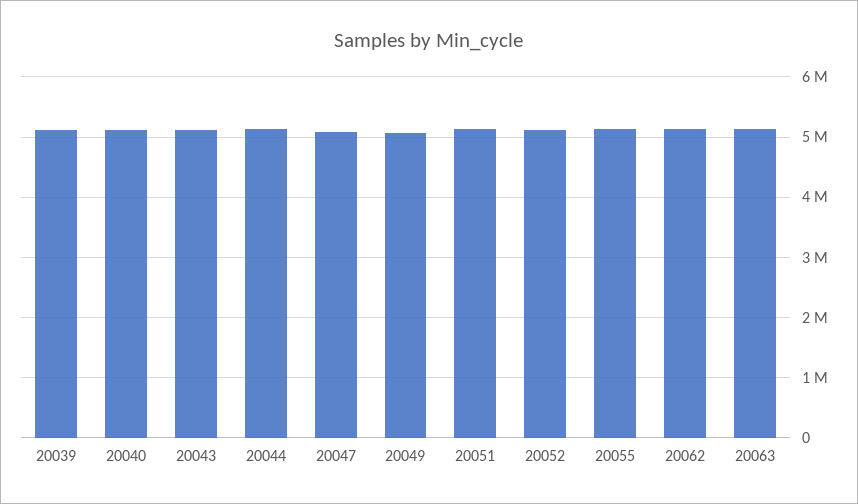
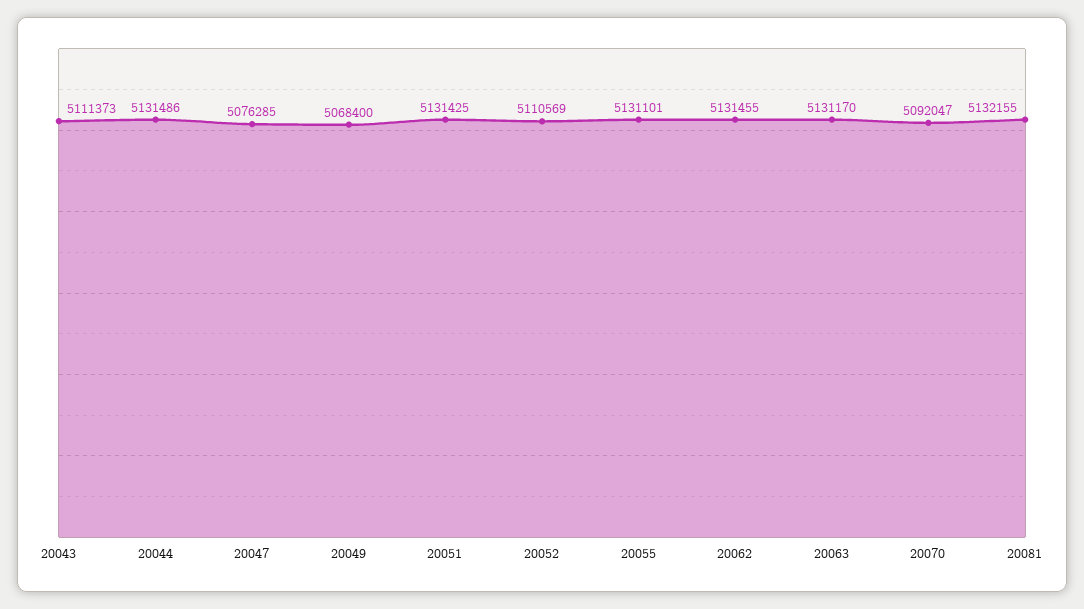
20039: 5100000 -> none
20040: 5100000 -> none
20070: none -> 5092047
20081: none -> 5132155

